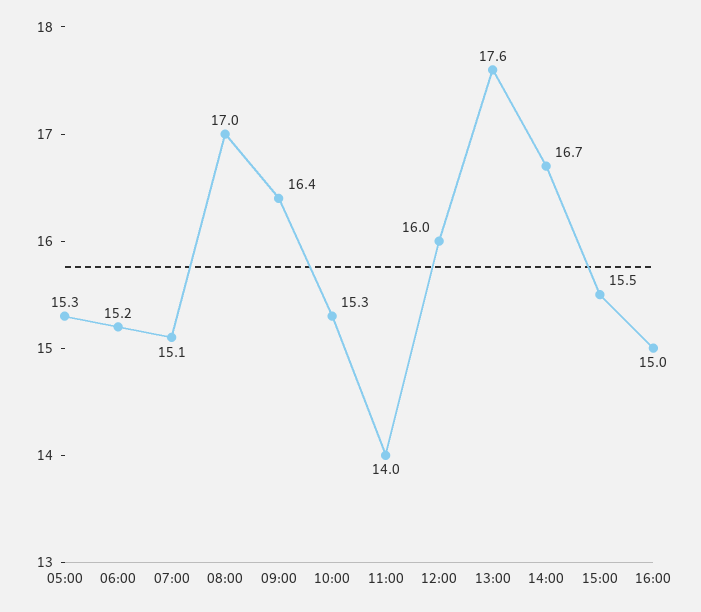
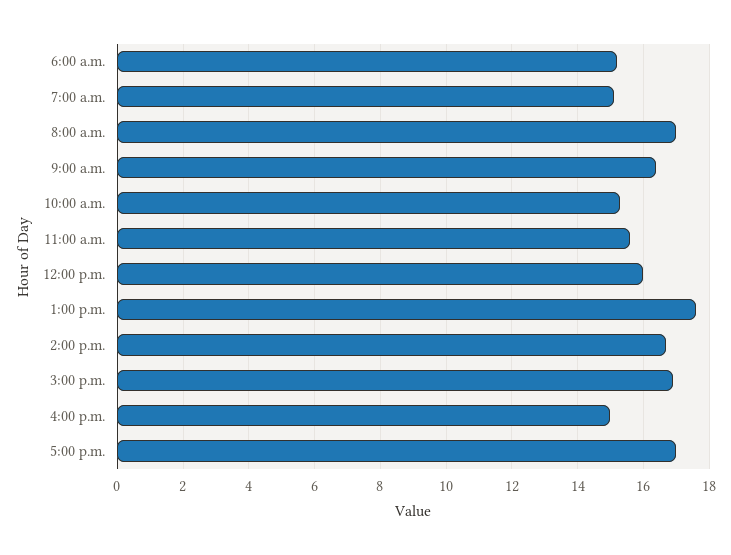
05:00: 15.3 -> none
11:00: 14 -> 15.5
15:00: 15.5 -> 17
5:00 p.m.: none -> 17

